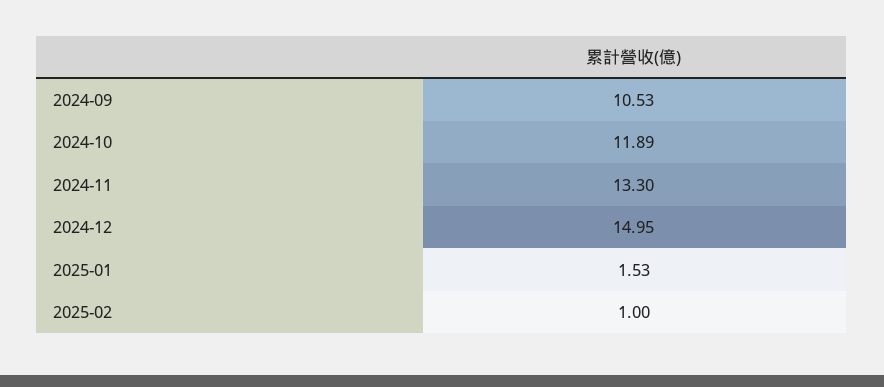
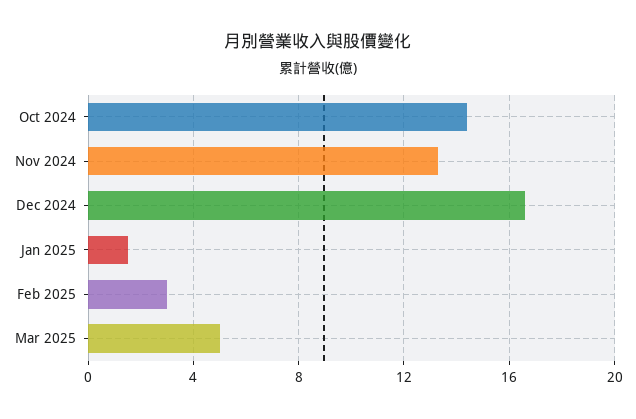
2024-09: 10.53 -> none
2024-10: 11.89 -> 14.5
2024-12: 14.95 -> 16.5
2025-02: 1 -> 3
Mar 2025: none -> 5

